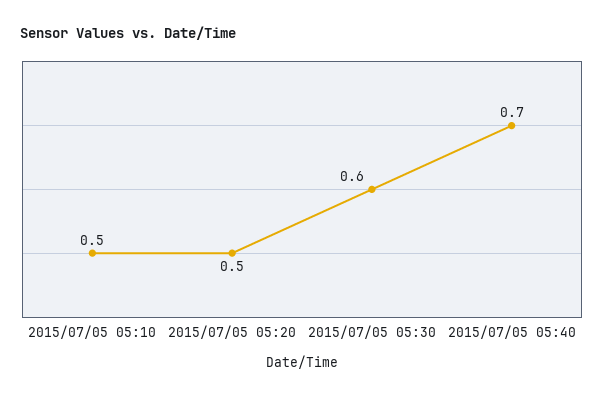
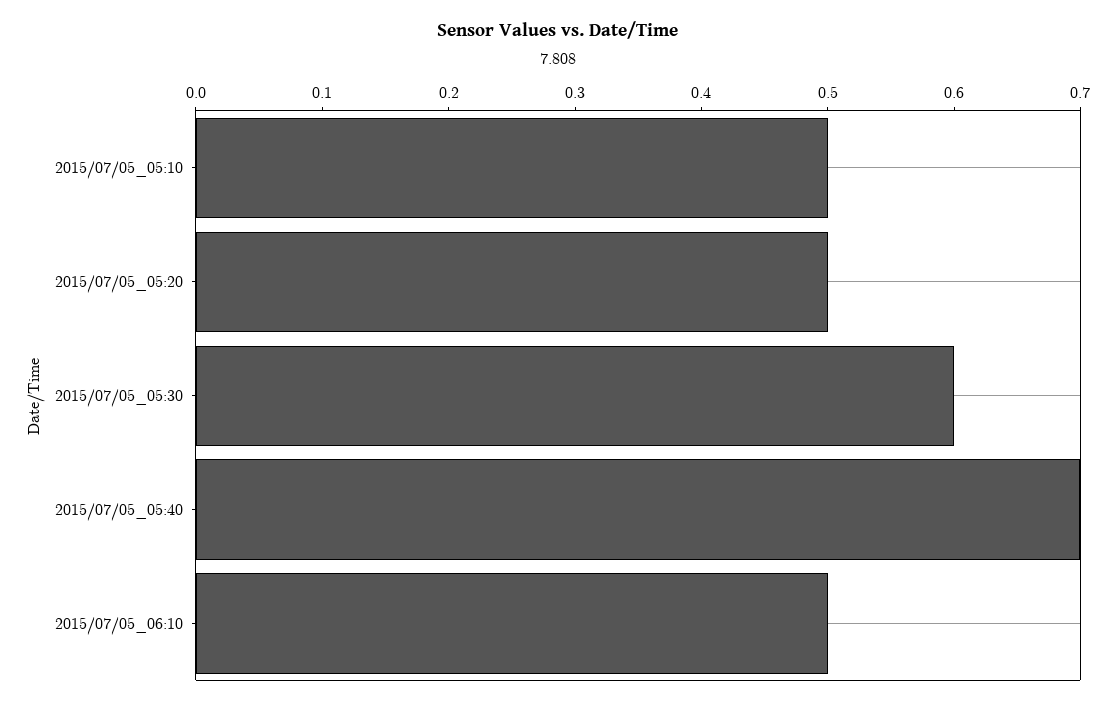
2015/07/05_06:10: none -> 0.5

